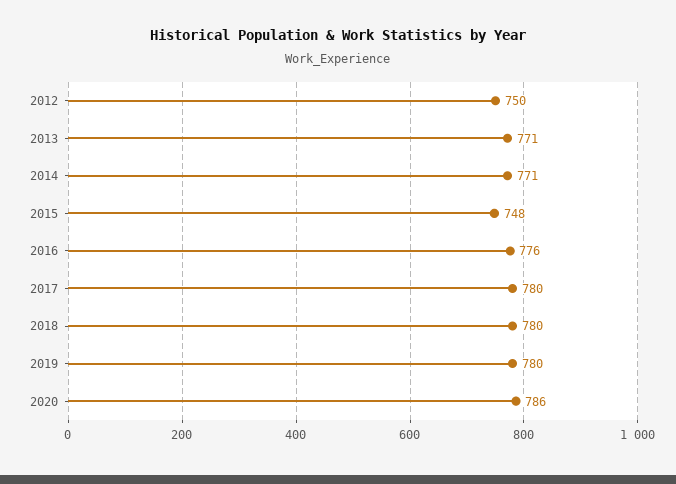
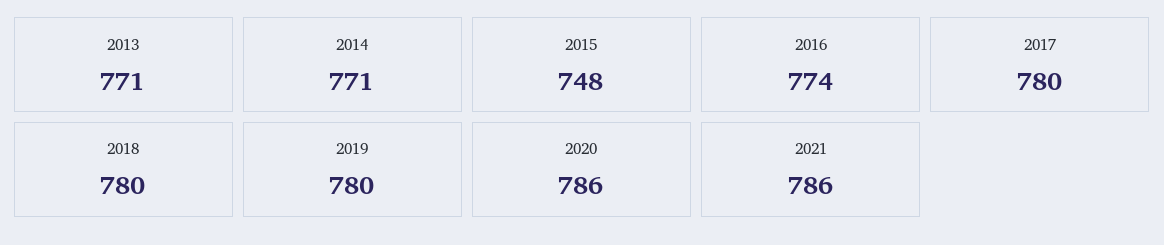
2012: 750 -> none
2016: 776 -> 774
2021: none -> 786

